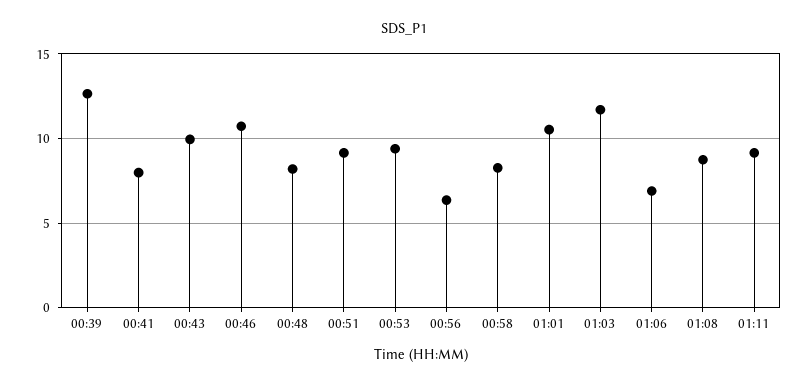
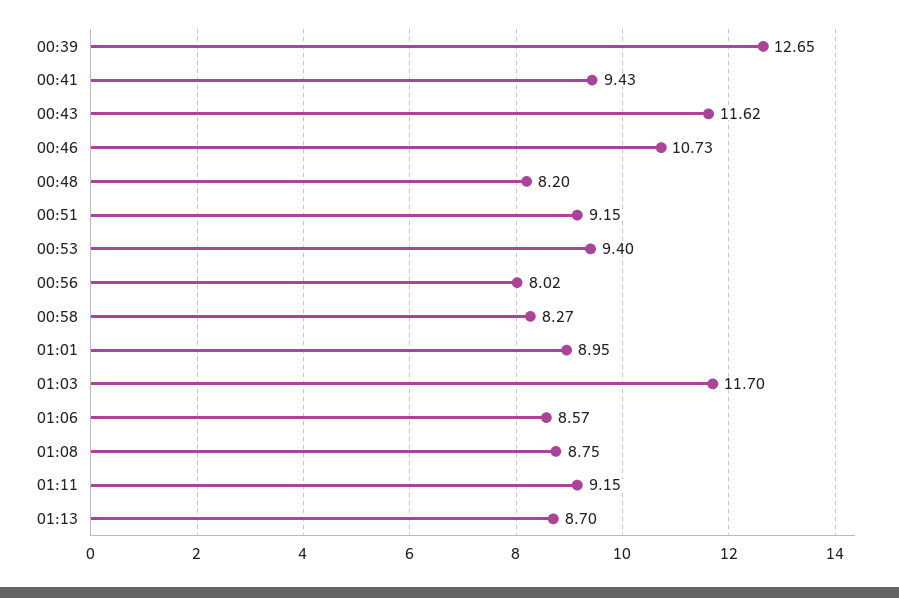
00:41: 8 -> 9.43
00:43: 10 -> 11.62
00:56: 6.5 -> 8.02
01:01: 10.5 -> 8.95
01:06: 7 -> 8.57
01:13: none -> 8.7

